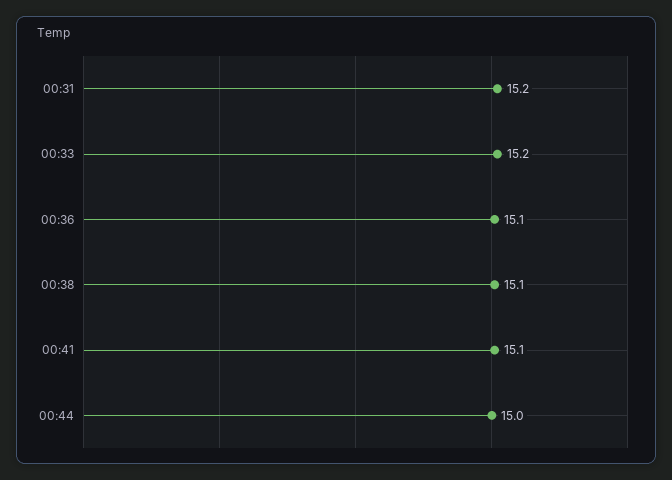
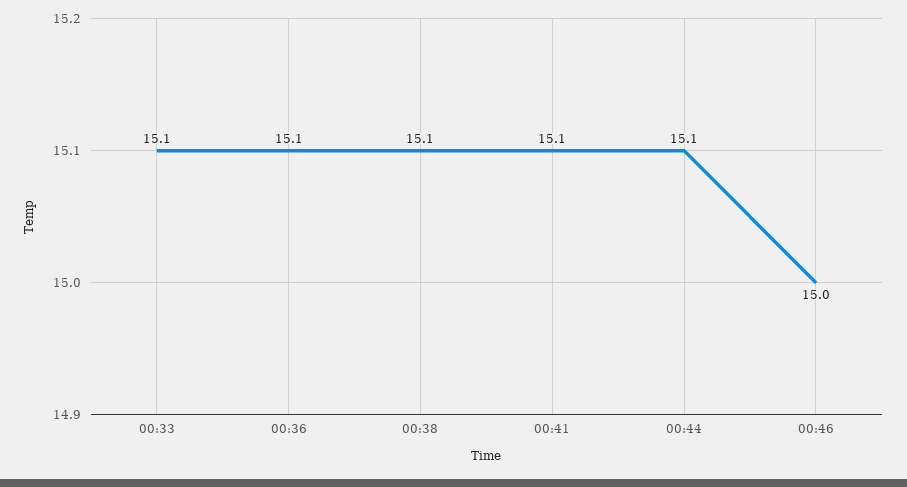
00:31: 15.2 -> none
00:33: 15.2 -> 15.1
00:44: 15 -> 15.1
00:46: none -> 15

